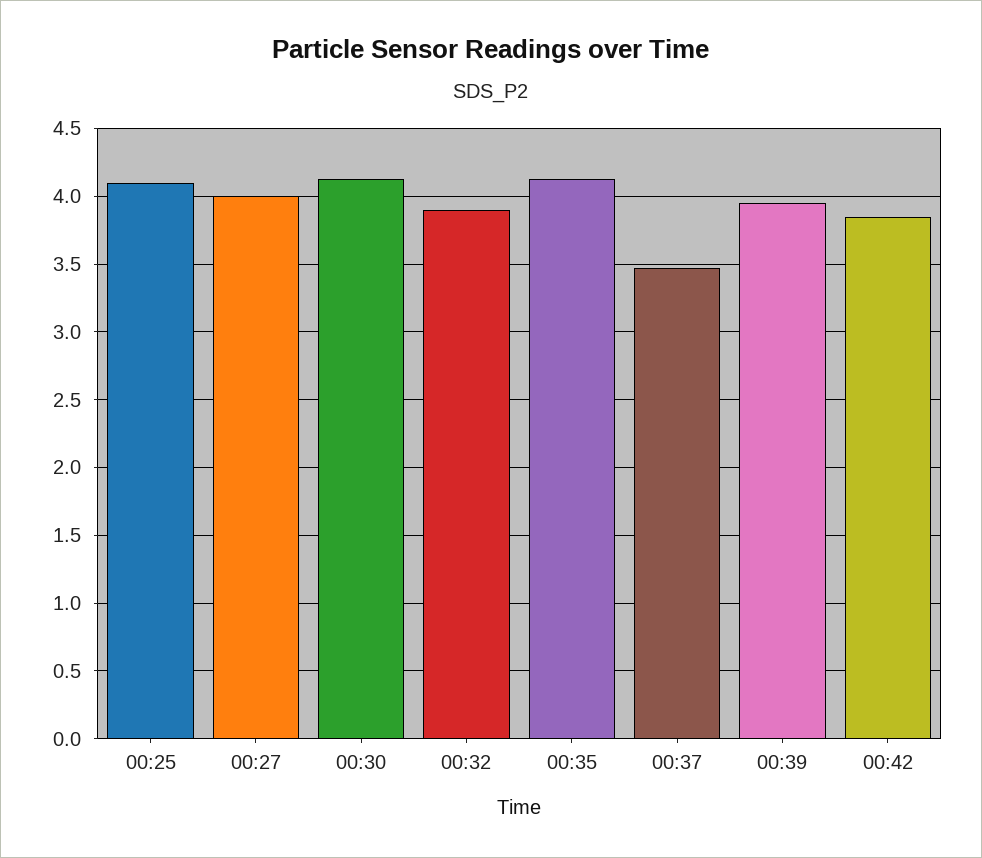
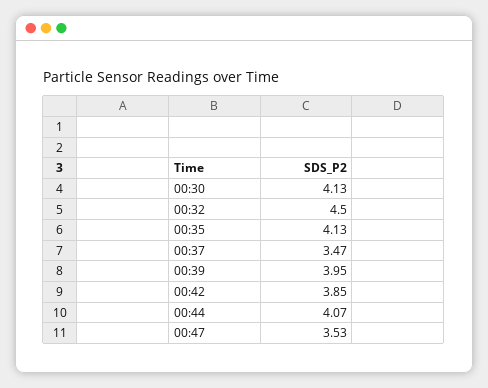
00:25: 4.1 -> none
00:27: 4 -> none
00:32: 3.9 -> 4.5
00:44: none -> 4.07
00:47: none -> 3.53

